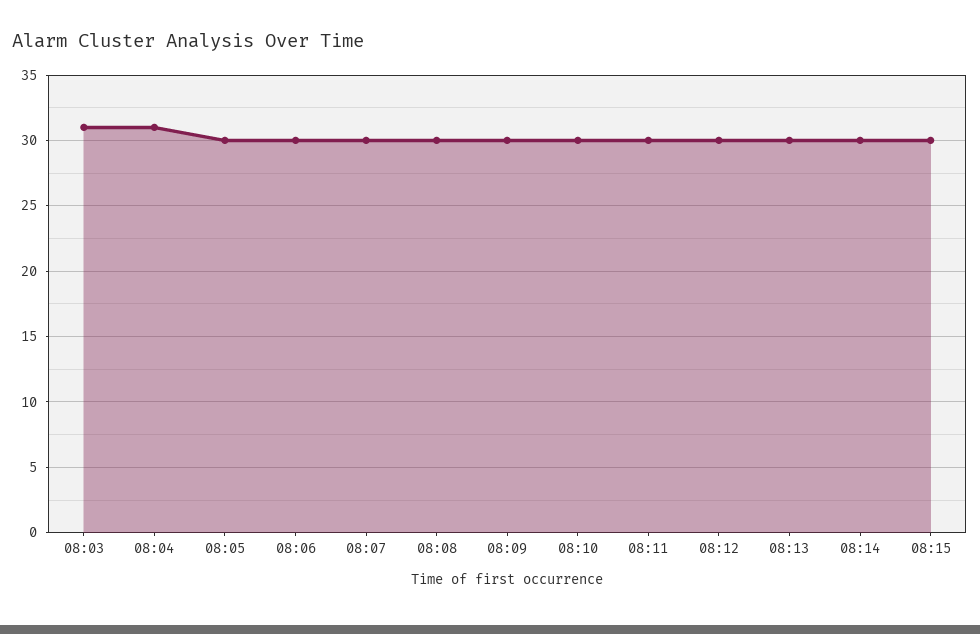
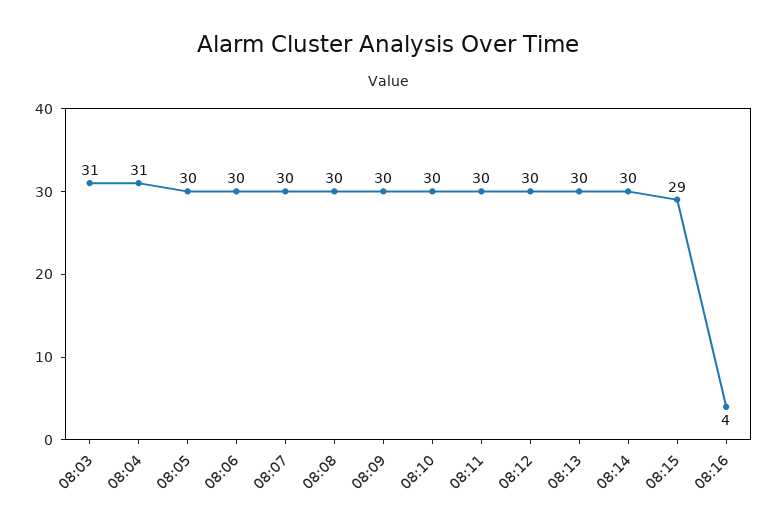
08:15: 30 -> 29
08:16: none -> 4

